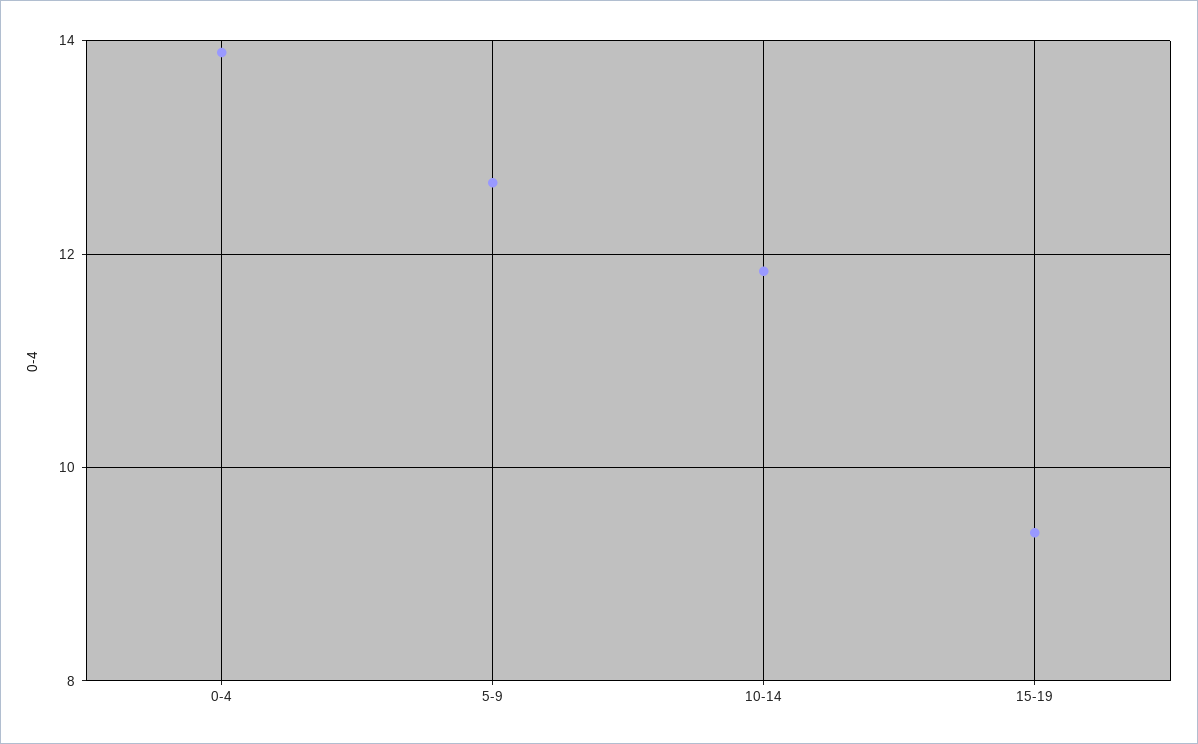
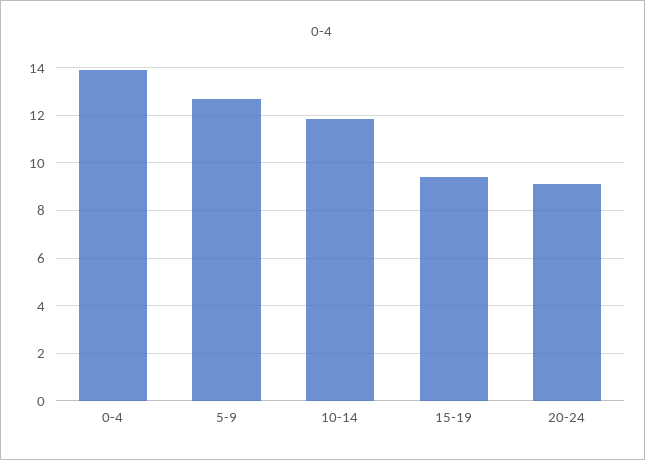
20-24: none -> 9

